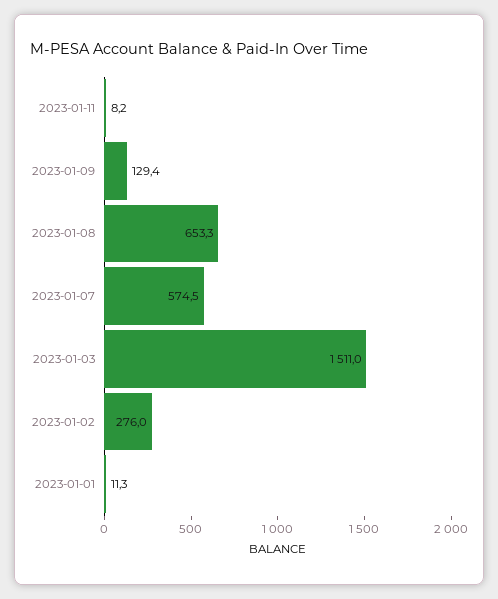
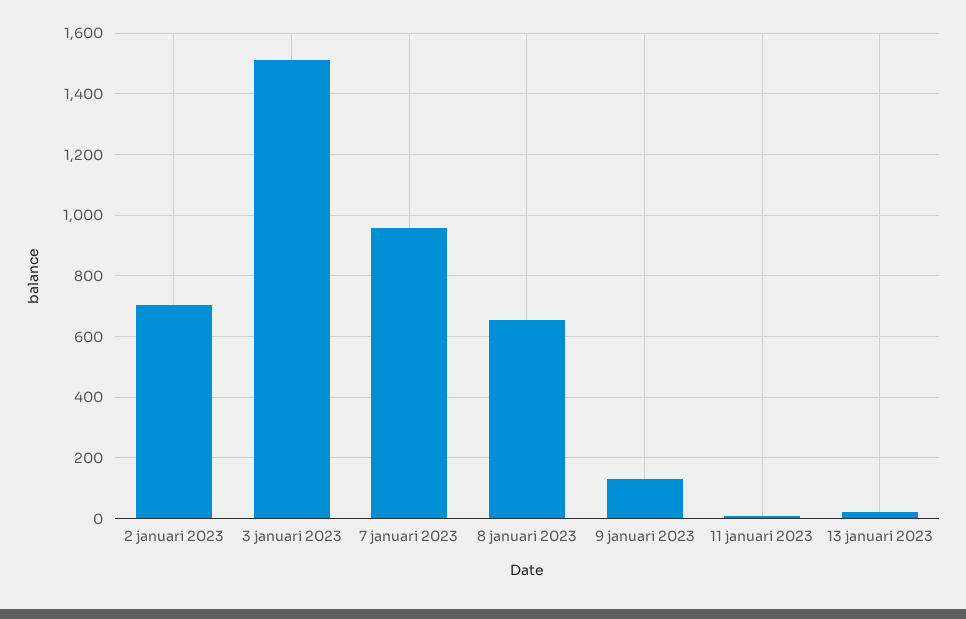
2023-01-07: 574.5 -> 960
2023-01-02: 276 -> 700
2023-01-01: 11.3 -> none
13 januari 2023: none -> 20

